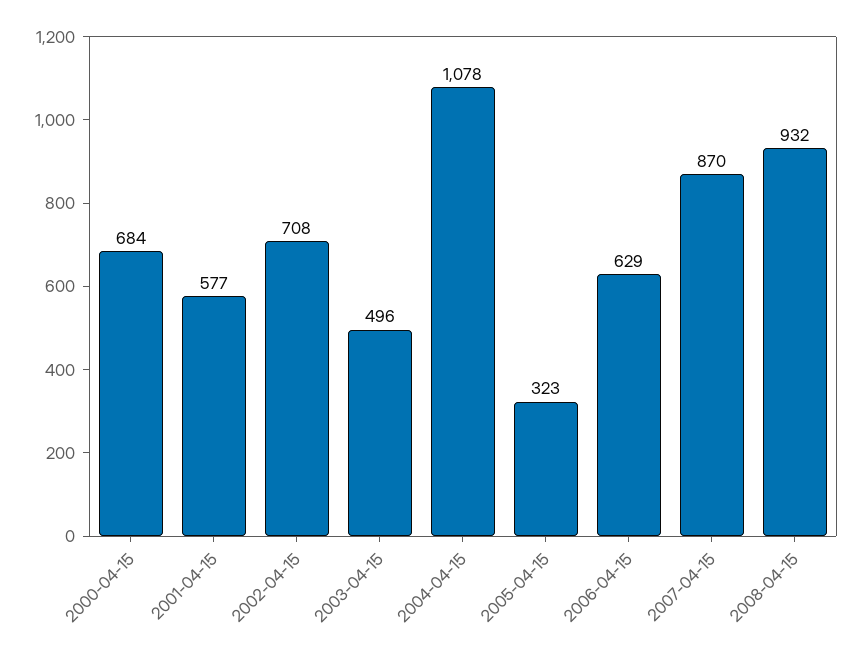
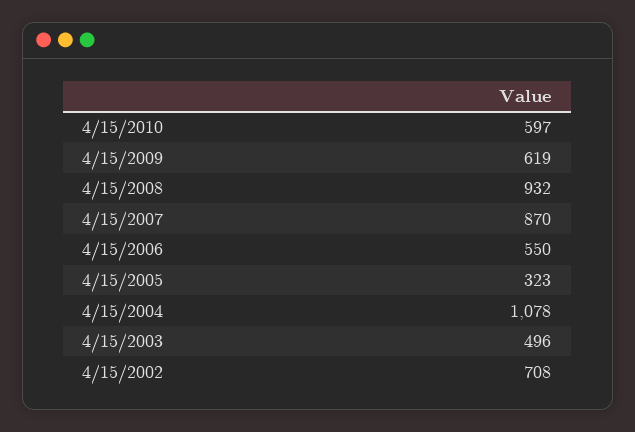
2000-04-15: 684 -> none
2001-04-15: 577 -> none
2006-04-15: 629 -> 550
4/15/2010: none -> 597
4/15/2009: none -> 619

